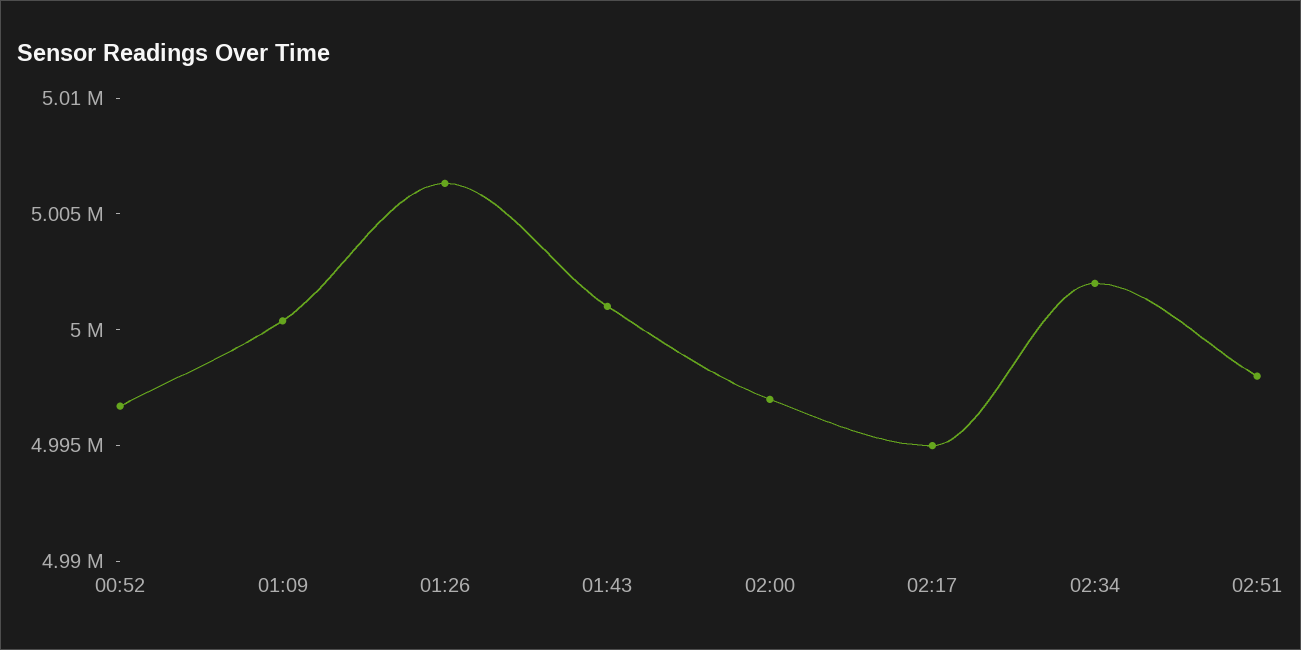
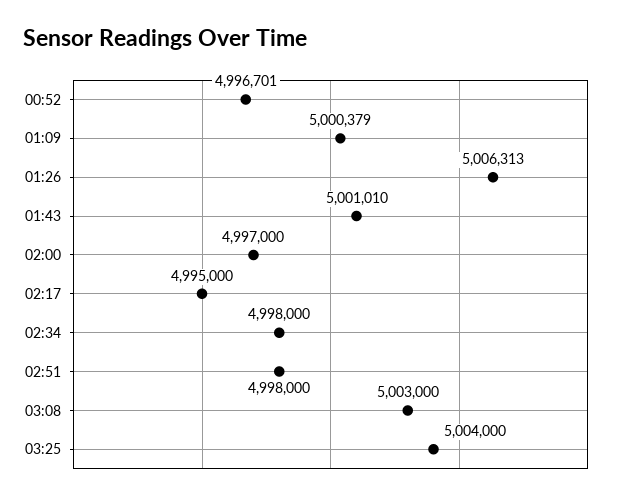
02:34: 5002000 -> 4998000
03:08: none -> 5003000
03:25: none -> 5004000

